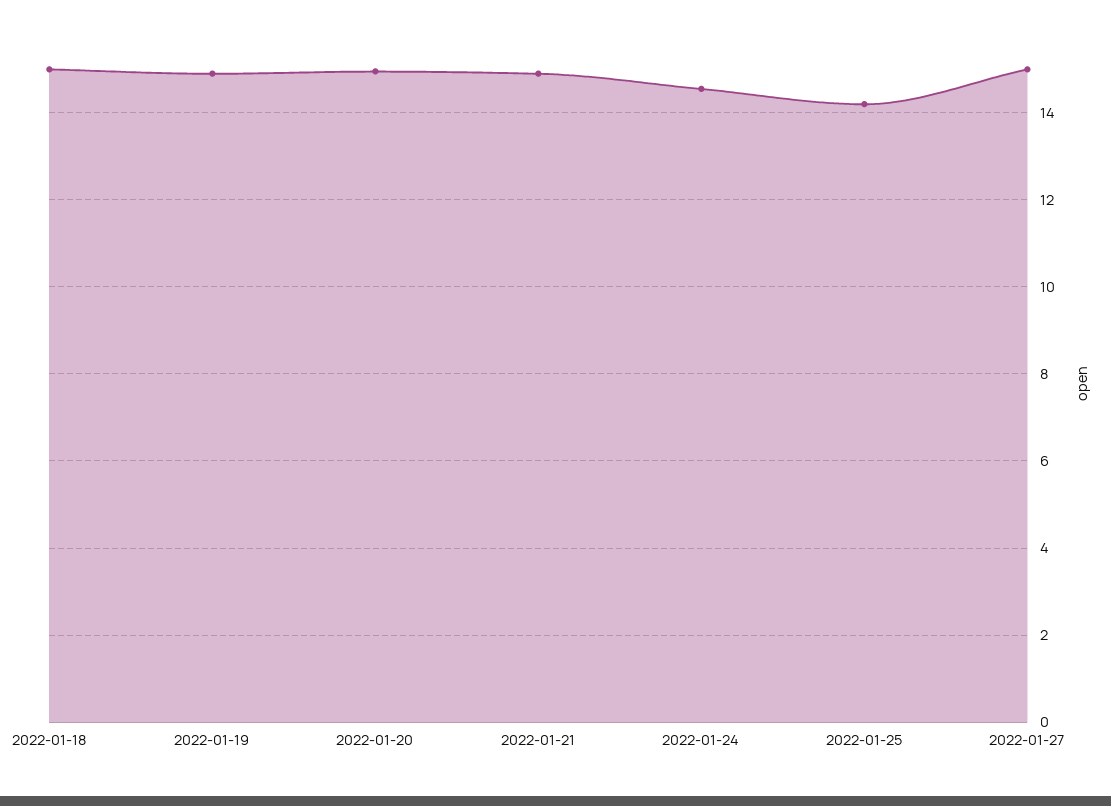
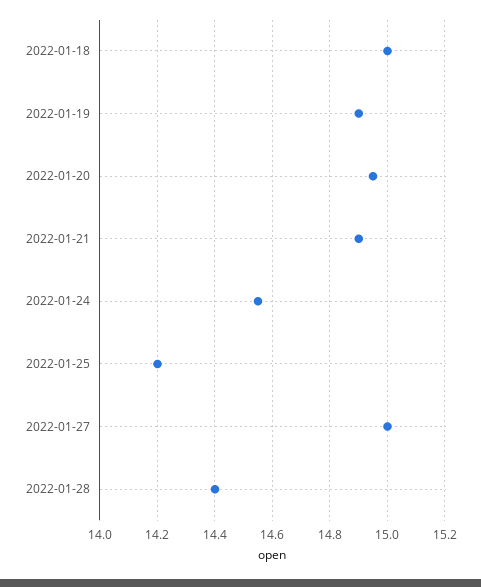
2022-01-28: none -> 14.4

